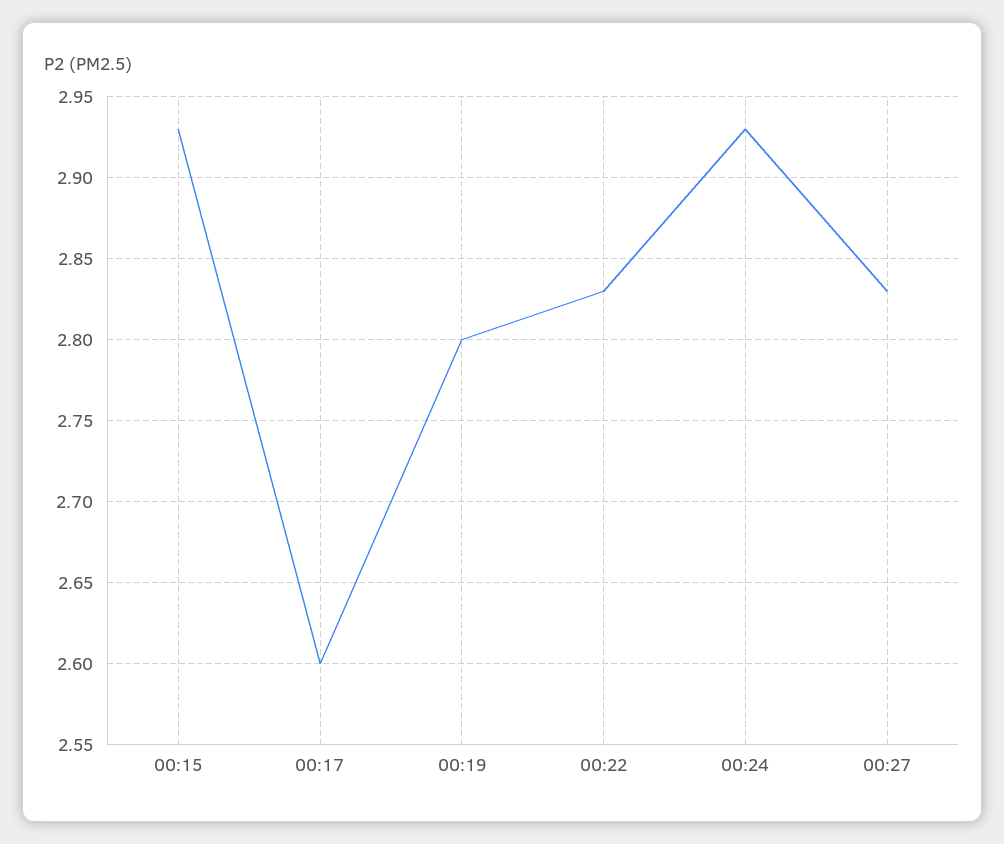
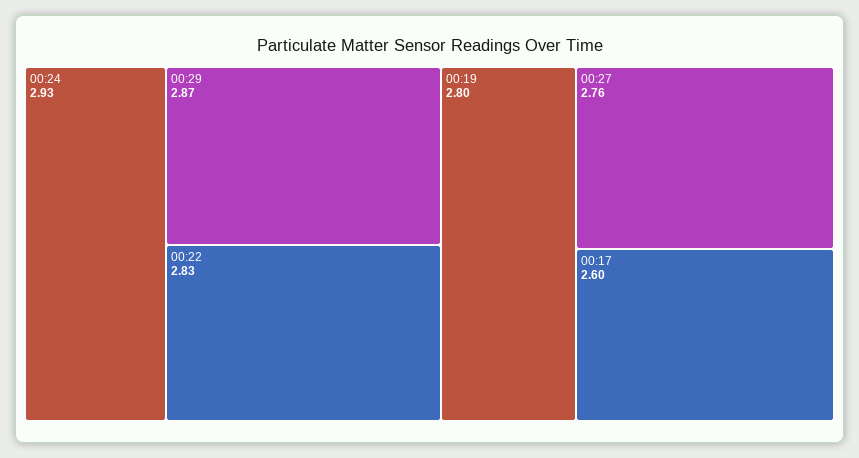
00:15: 2.93 -> none
00:27: 2.83 -> 2.76
00:29: none -> 2.87

